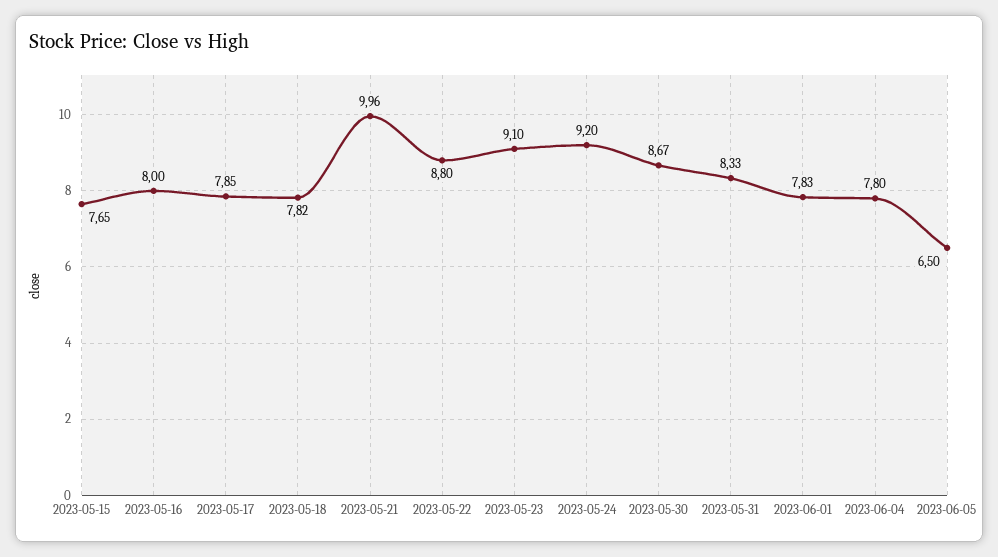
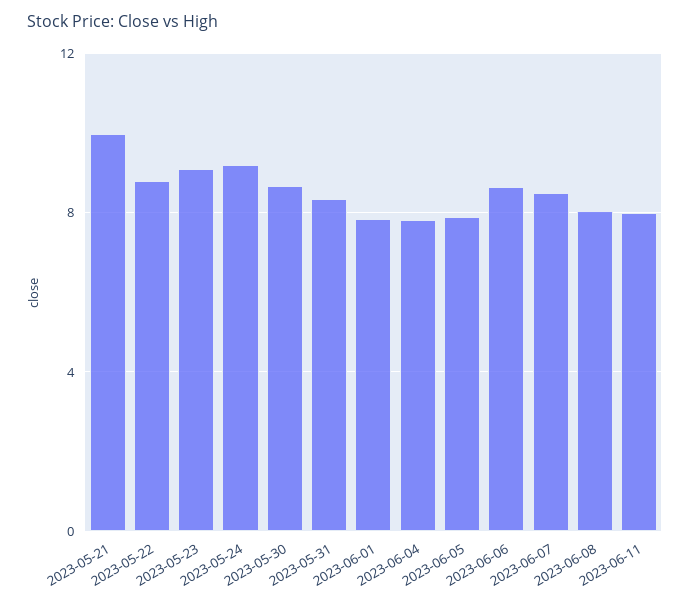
2023-05-15: 7.65 -> none
2023-05-16: 8 -> none
2023-05-17: 7.85 -> none
2023-05-18: 7.82 -> none
2023-06-05: 6.5 -> 8
2023-06-06: none -> 8.5
2023-06-07: none -> 8.5
2023-06-08: none -> 8
2023-06-11: none -> 8

